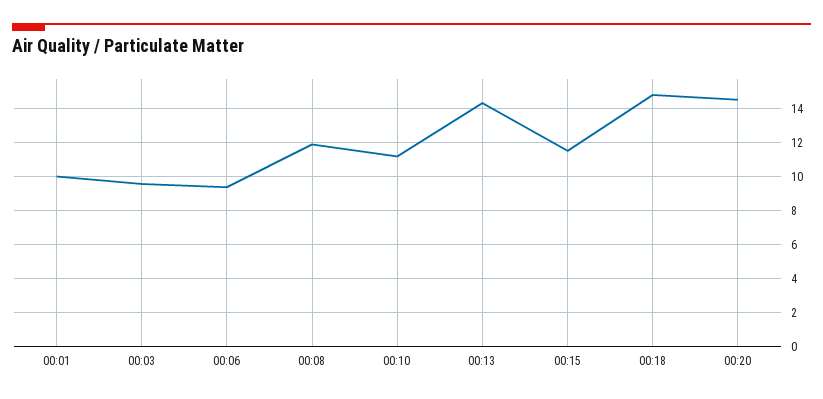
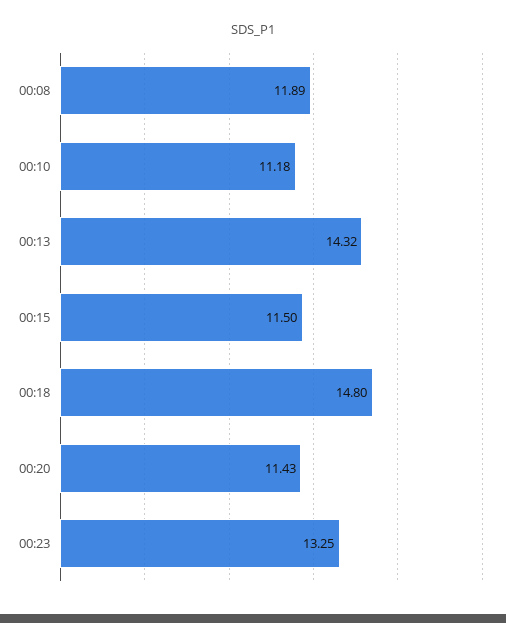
00:01: 10 -> none
00:03: 9.5 -> none
00:06: 9.5 -> none
00:20: 14.5 -> 11.43
00:23: none -> 13.25

